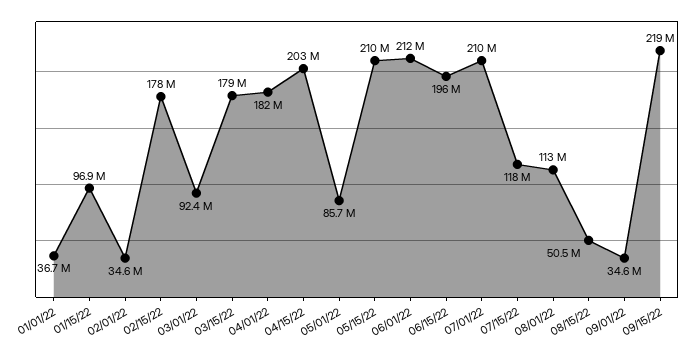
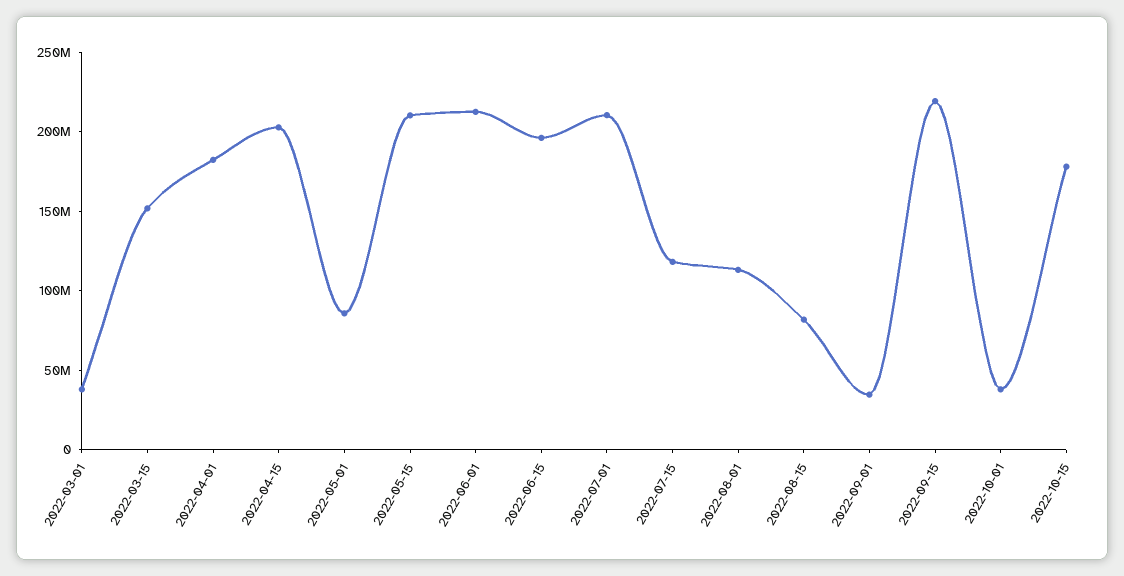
01/01/22: 36700000 -> none
01/15/22: 96900000 -> none
02/01/22: 34600000 -> none
02/15/22: 178000000 -> none
03/01/22: 92400000 -> 40000000
03/15/22: 179000000 -> 150000000
08/15/22: 50500000 -> 80000000
2022-10-01: none -> 40000000
2022-10-15: none -> 180000000

